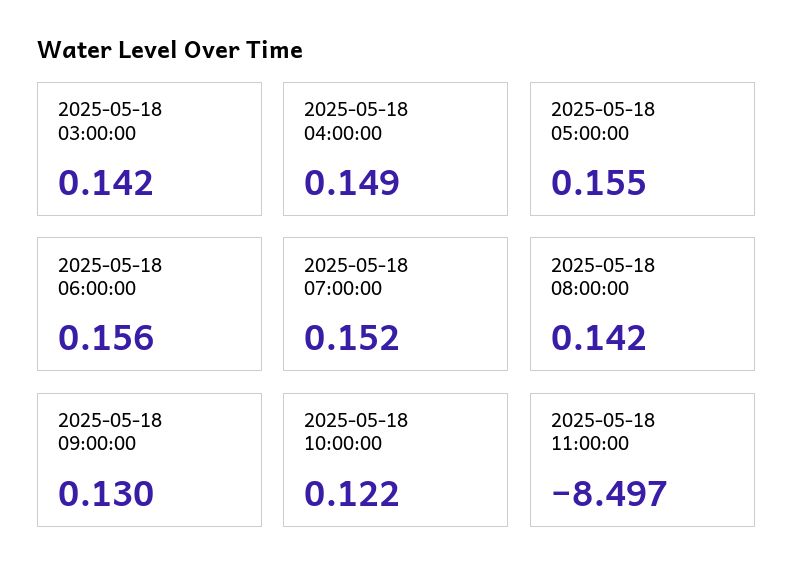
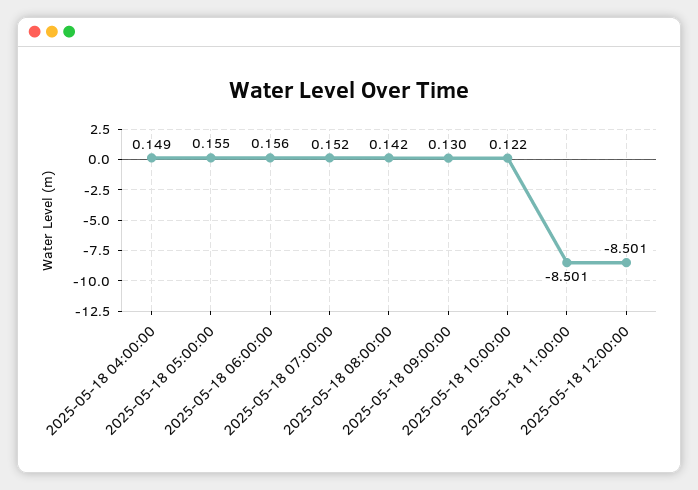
2025-05-18 03:00:00: 0.142 -> none
2025-05-18 11:00:00: -8.497 -> -8.501
2025-05-18 12:00:00: none -> -8.501

